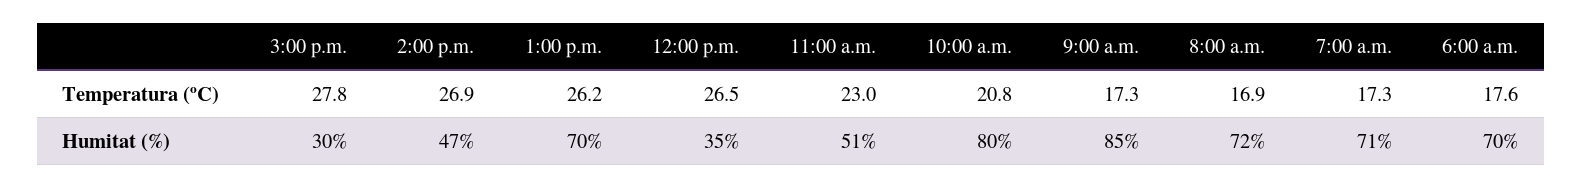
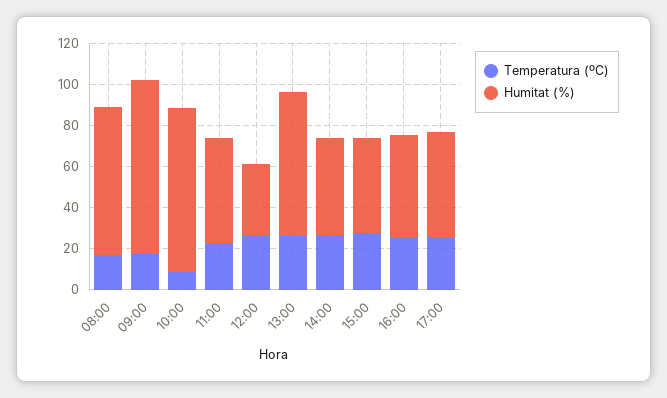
Temperatura (ºC), 10:00 a.m.: 20.8 -> 10
Temperatura (ºC), 7:00 a.m.: 17.3 -> none
Temperatura (ºC), 6:00 a.m.: 17.6 -> none
Humitat (%), 3:00 p.m.: 30 -> 45
Humitat (%), 7:00 a.m.: 71 -> none
Humitat (%), 6:00 a.m.: 70 -> none
Temperatura (ºC), 16:00: none -> 25
Humitat (%), 16:00: none -> 50
Temperatura (ºC), 17:00: none -> 25
Humitat (%), 17:00: none -> 50

